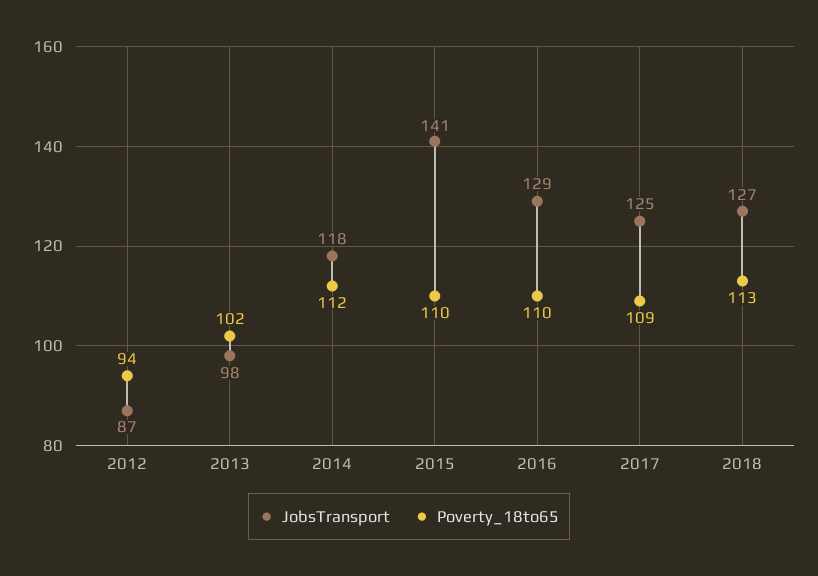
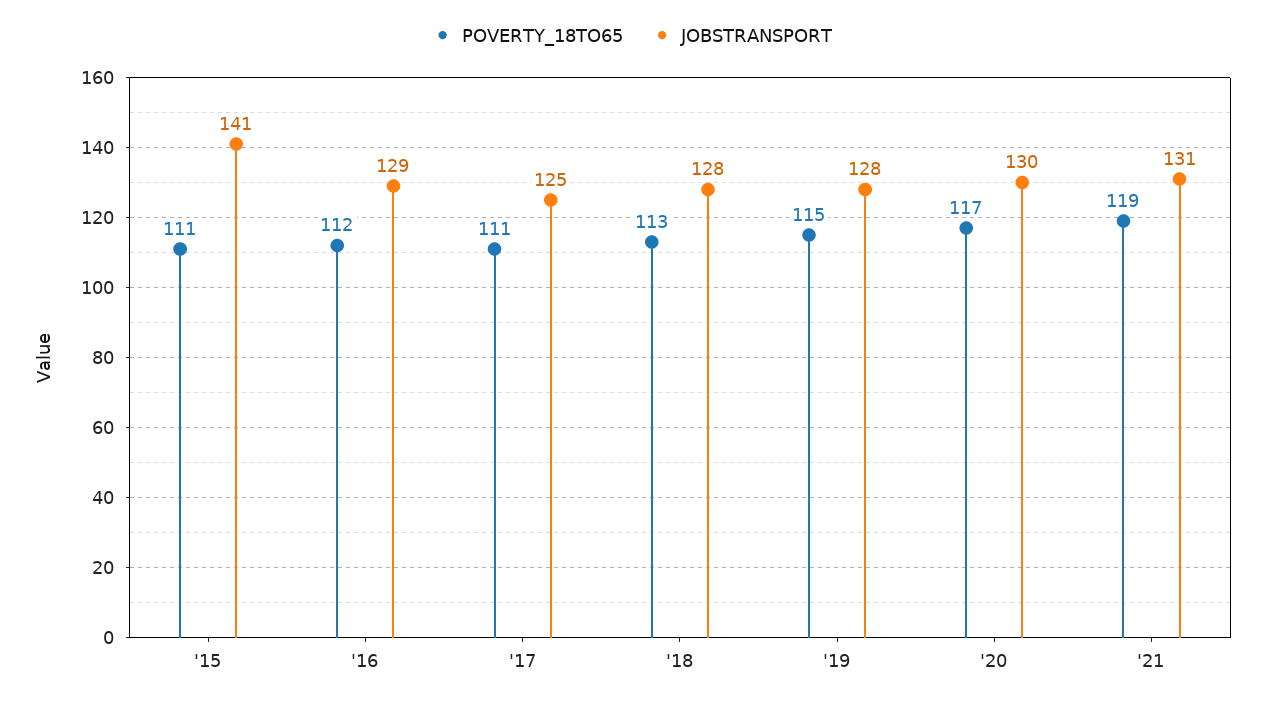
JobsTransport, 2012: 87 -> none
Poverty_18to65, 2012: 94 -> none
JobsTransport, 2013: 98 -> none
Poverty_18to65, 2013: 102 -> none
JobsTransport, 2014: 118 -> none
Poverty_18to65, 2014: 112 -> none
Poverty_18to65, 2015: 110 -> 111
Poverty_18to65, 2016: 110 -> 112
Poverty_18to65, 2017: 109 -> 111
JobsTransport, 2018: 127 -> 128
Poverty_18to65, '19: none -> 115
JobsTransport, '19: none -> 128
Poverty_18to65, '20: none -> 117
JobsTransport, '20: none -> 130
Poverty_18to65, '21: none -> 119
JobsTransport, '21: none -> 131

